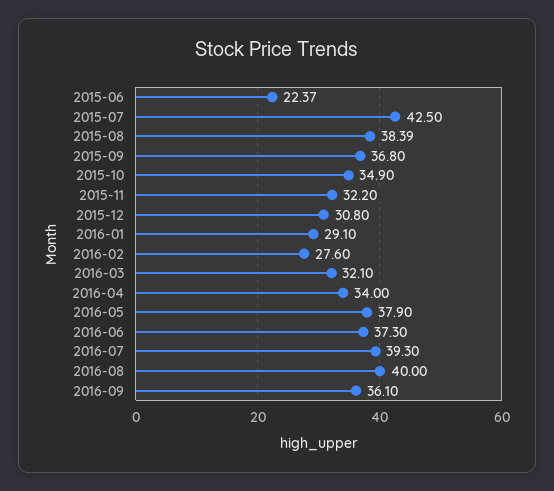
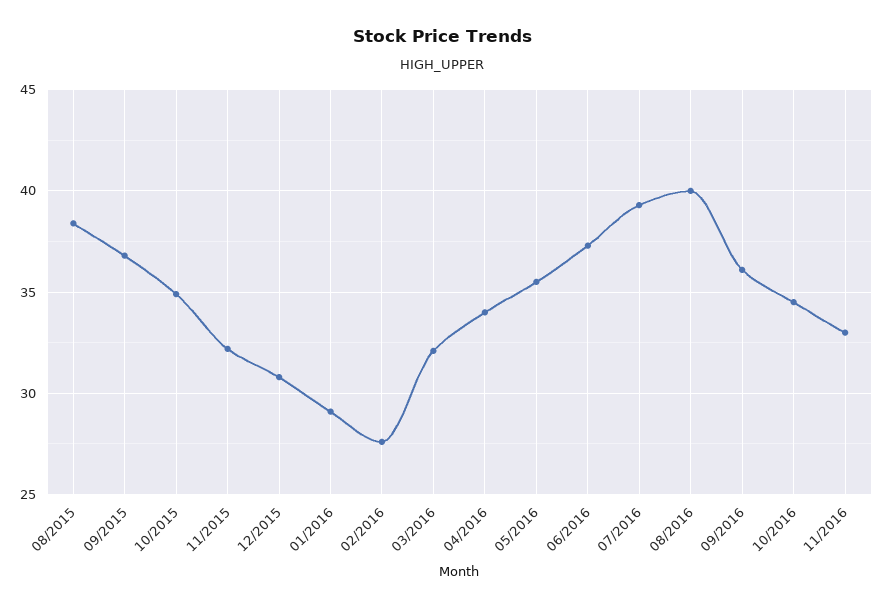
2015-06: 22.37 -> none
2015-07: 42.5 -> none
2016-05: 37.9 -> 35.5
10/2016: none -> 34.5
11/2016: none -> 33

